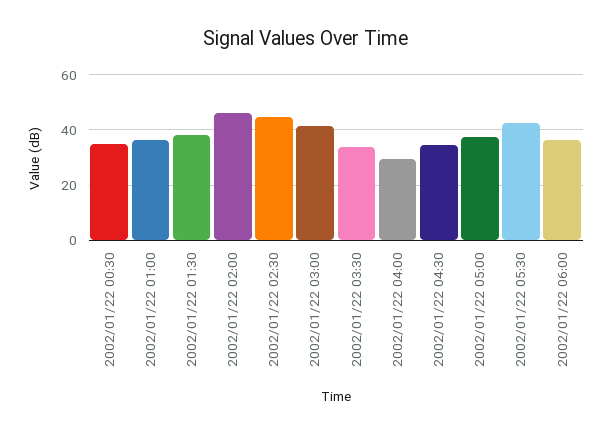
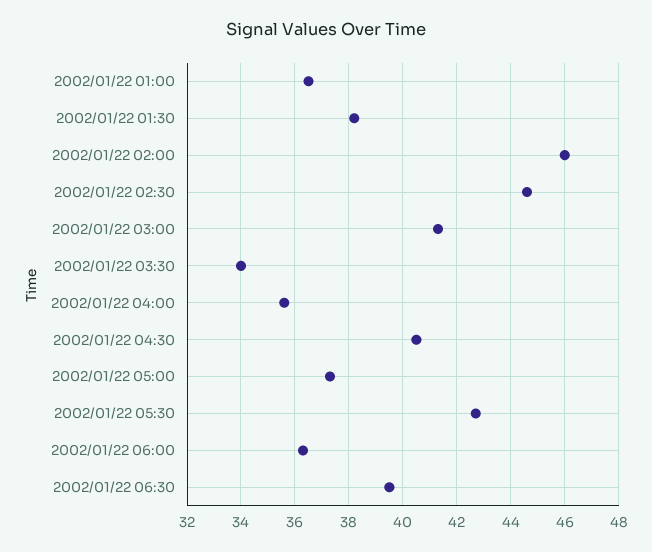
2002/01/22 00:30: 35 -> none
2002/01/22 04:00: 30 -> 35.5
2002/01/22 04:30: 35 -> 40.5
2002/01/22 06:30: none -> 39.5

